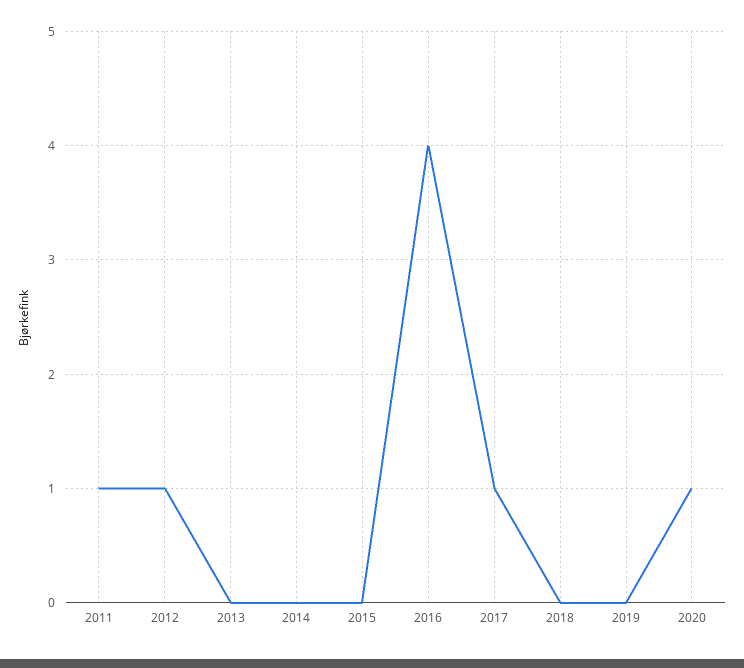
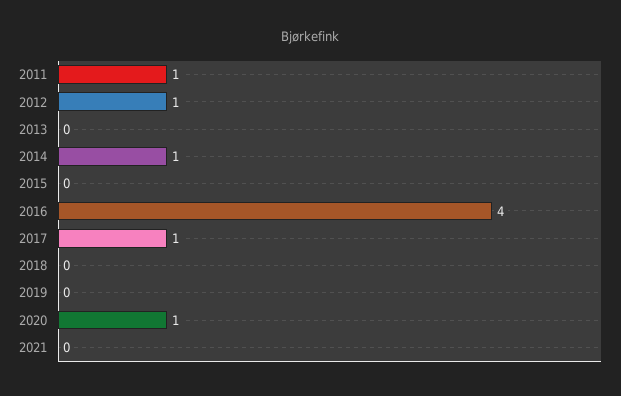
2014: 0 -> 1
2021: none -> 0

